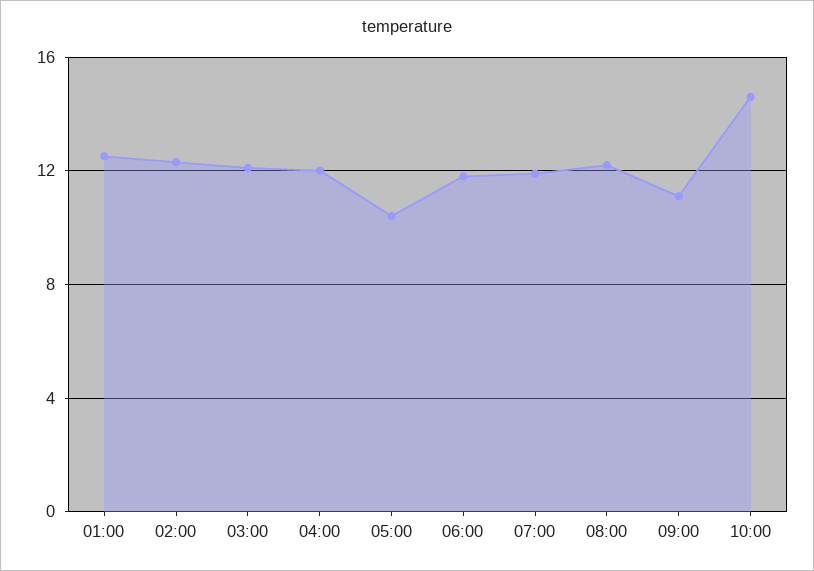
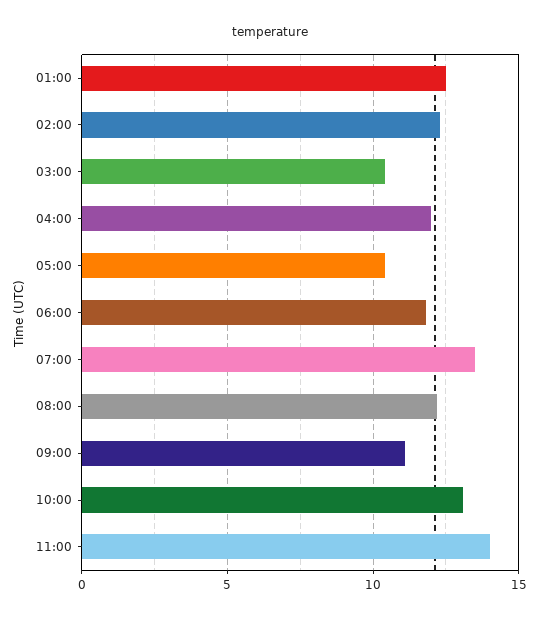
03:00: 12 -> 10.5
07:00: 12 -> 13.5
10:00: 14.5 -> 13
11:00: none -> 14

